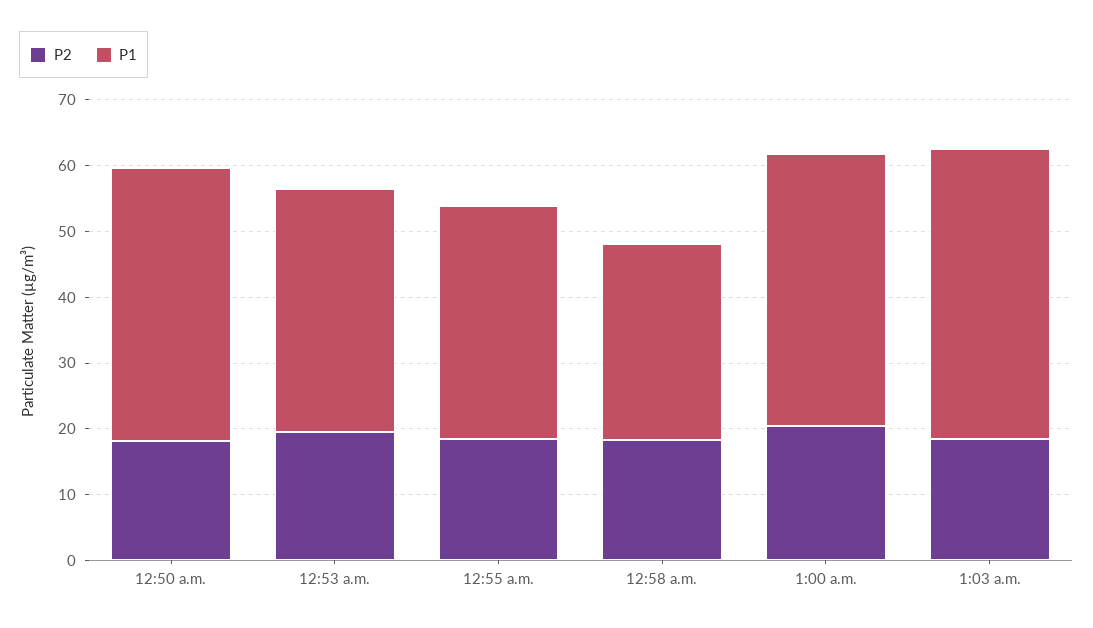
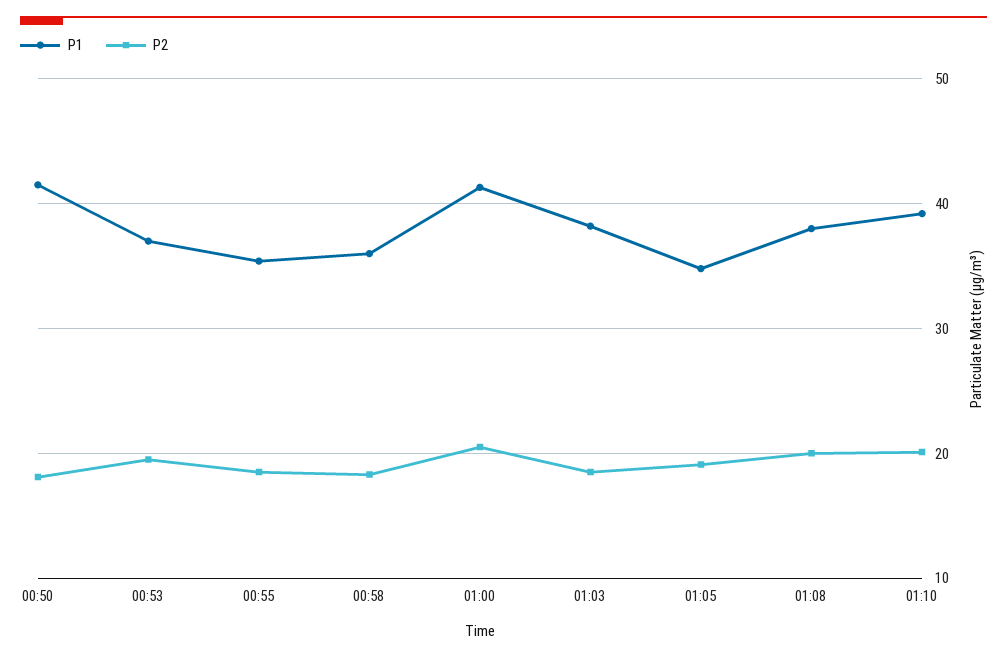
P1, 12:58 a.m.: 30 -> 36
P1, 1:03 a.m.: 44 -> 38
P1, 01:05: none -> 35
P2, 01:05: none -> 19
P1, 01:08: none -> 38
P2, 01:08: none -> 20
P1, 01:10: none -> 39
P2, 01:10: none -> 20

